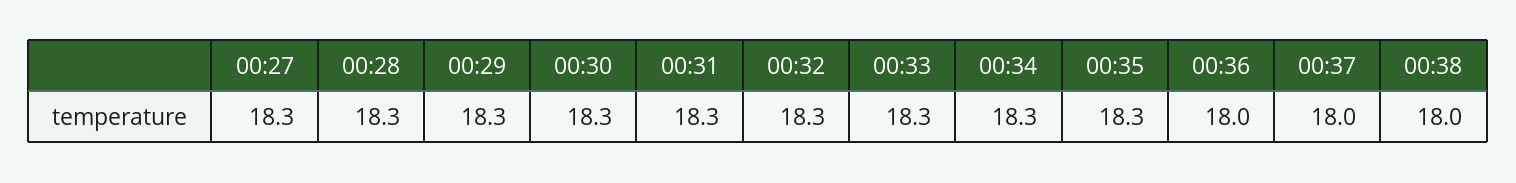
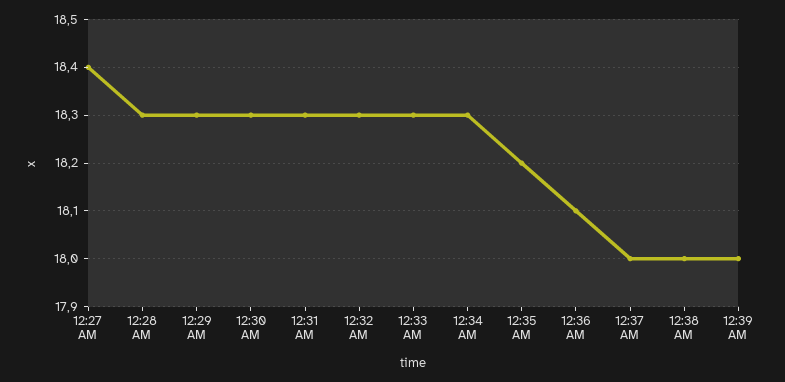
00:27: 18.3 -> 18.4
00:35: 18.3 -> 18.2
00:36: 18 -> 18.1
12:39 AM: none -> 18

